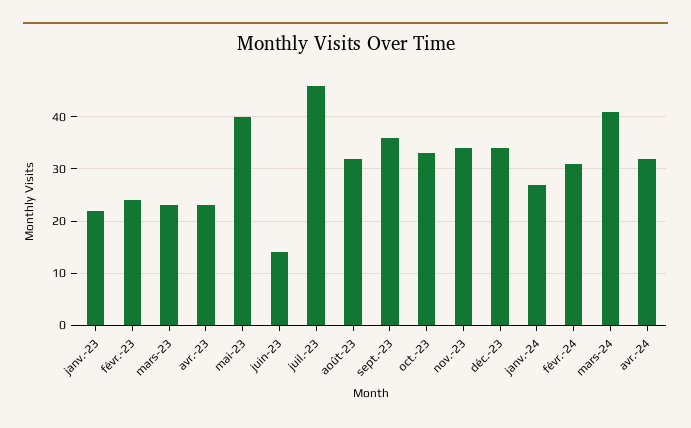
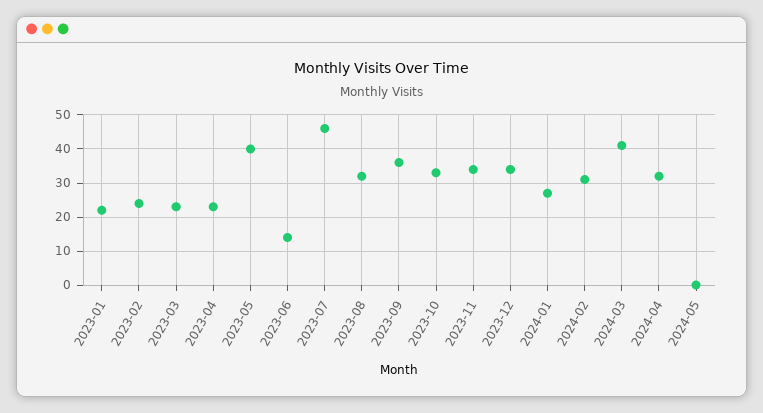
2024-05: none -> 0

